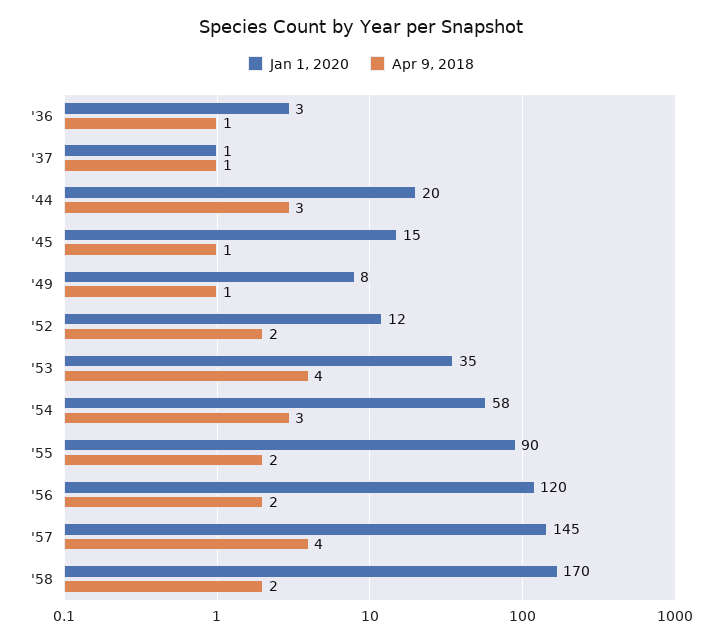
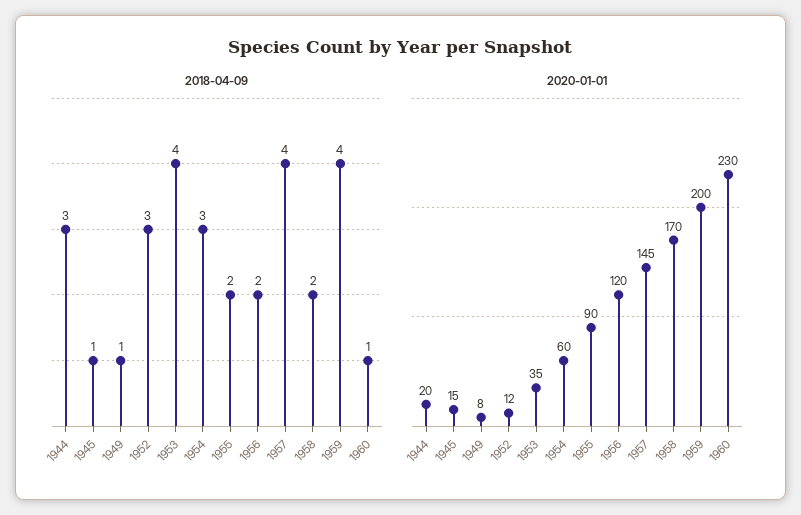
Jan 1, 2020, '36: 3 -> none
Apr 9, 2018, '36: 1 -> none
Jan 1, 2020, '37: 1 -> none
Apr 9, 2018, '37: 1 -> none
Apr 9, 2018, '52: 2 -> 3
Jan 1, 2020, '54: 58 -> 60
Apr 9, 2018, 1959: none -> 4
Apr 9, 2018, 1960: none -> 1
Jan 1, 2020, 1959: none -> 200
Jan 1, 2020, 1960: none -> 230

